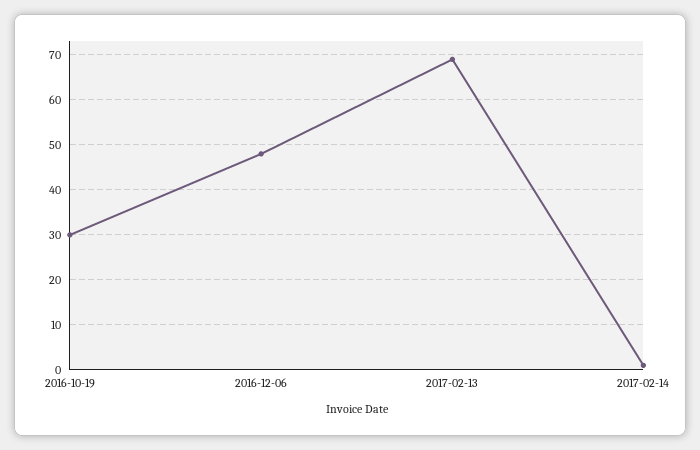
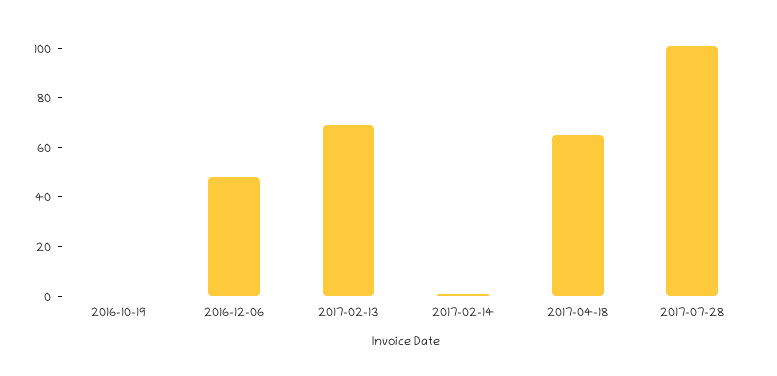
2016-10-19: 30 -> 0
2017-04-18: none -> 65
2017-07-28: none -> 100

